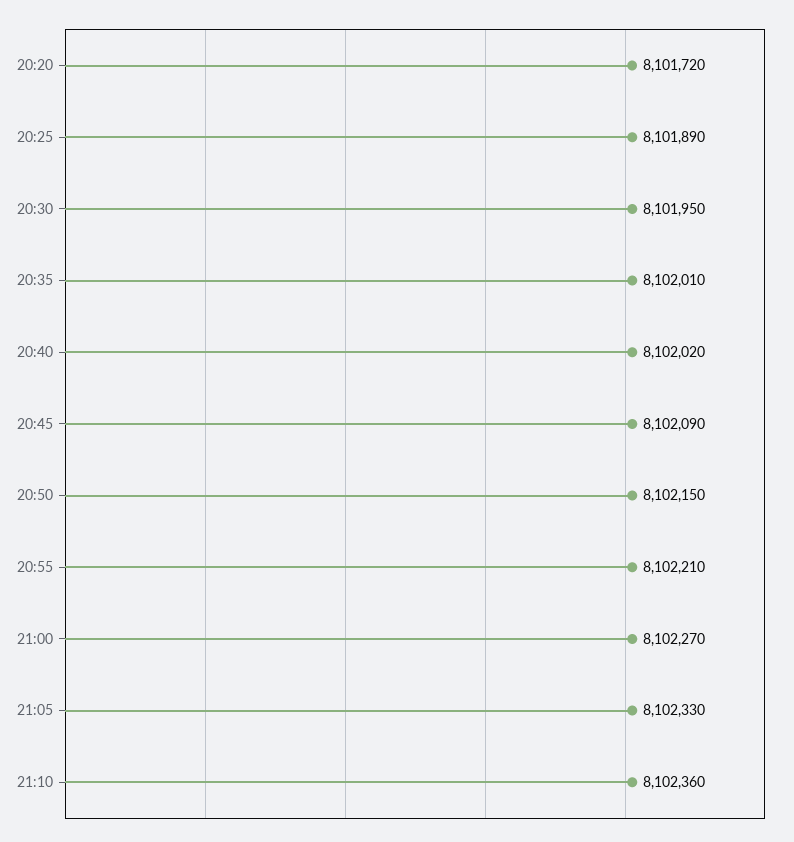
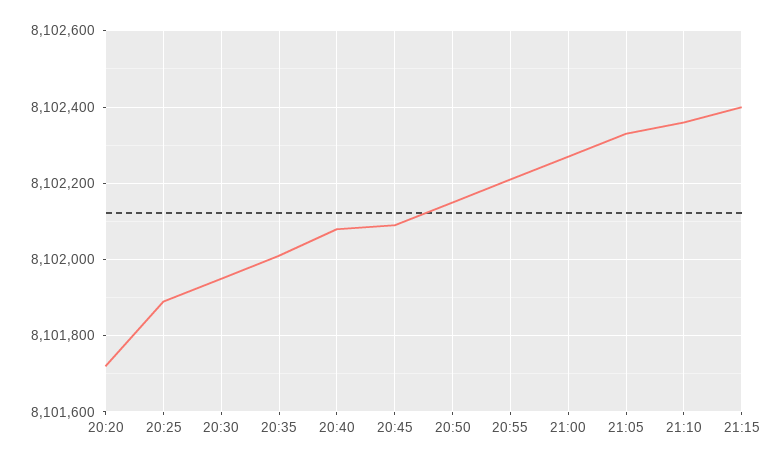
20:40: 8102020 -> 8102080
21:15: none -> 8102400

